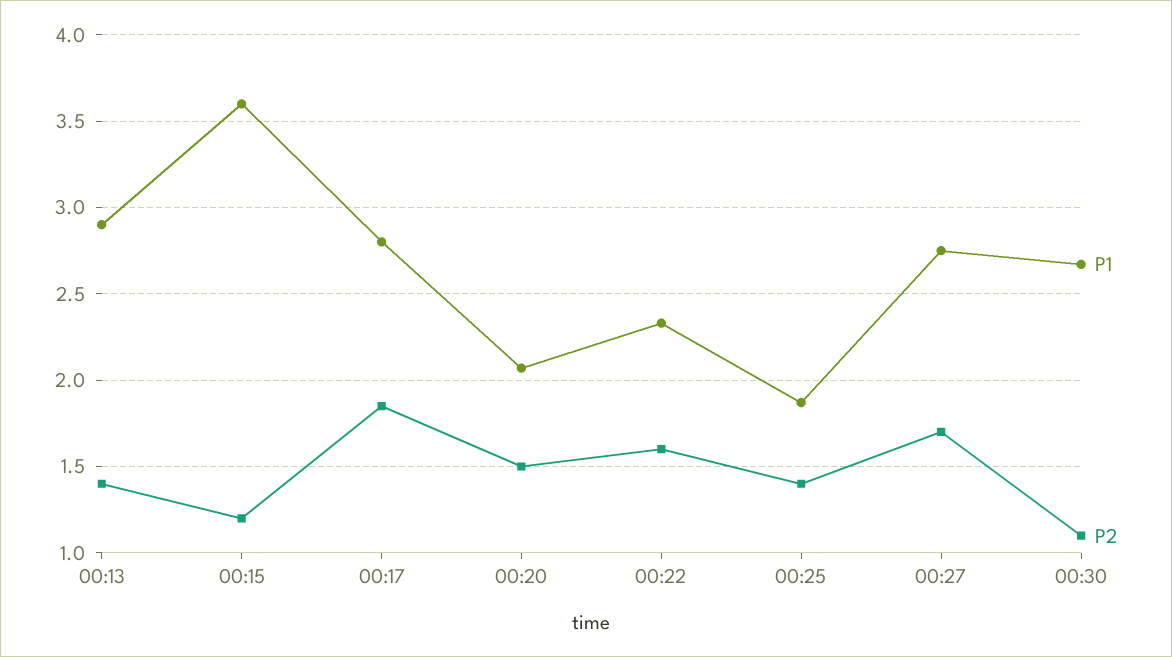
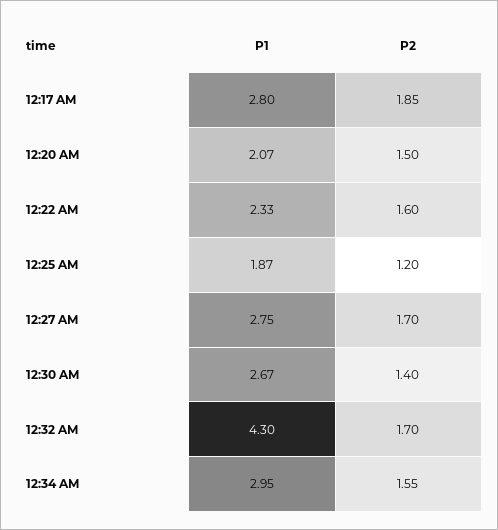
P1, 00:13: 2.9 -> none
P2, 00:13: 1.4 -> none
P1, 00:15: 3.6 -> none
P2, 00:15: 1.2 -> none
P2, 00:25: 1.4 -> 1.2
P2, 00:30: 1.1 -> 1.4
P1, 12:32 AM: none -> 4.3
P2, 12:32 AM: none -> 1.7
P1, 12:34 AM: none -> 2.95
P2, 12:34 AM: none -> 1.55

